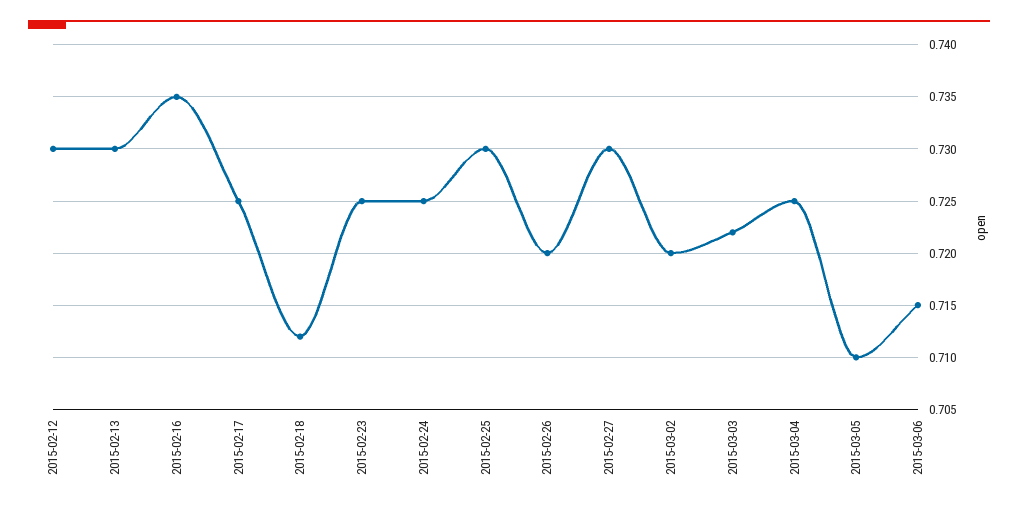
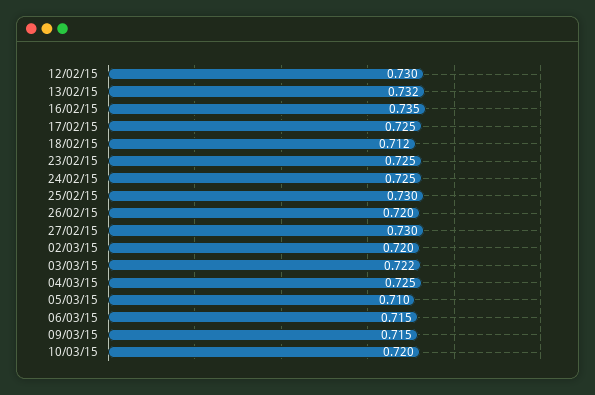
2015-02-13: 0.73 -> 0.732
09/03/15: none -> 0.715
10/03/15: none -> 0.72

